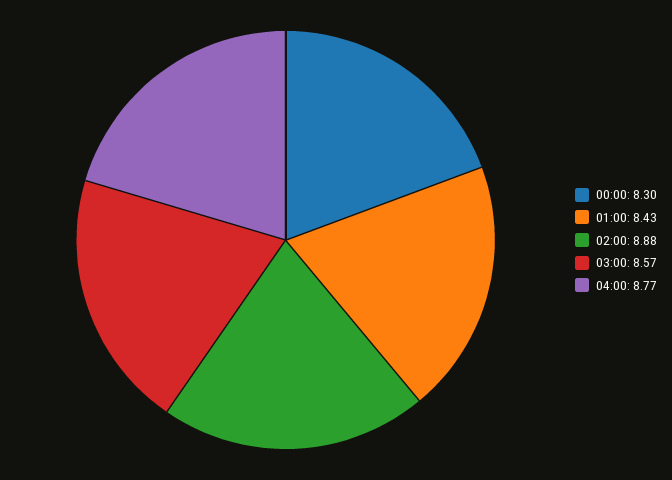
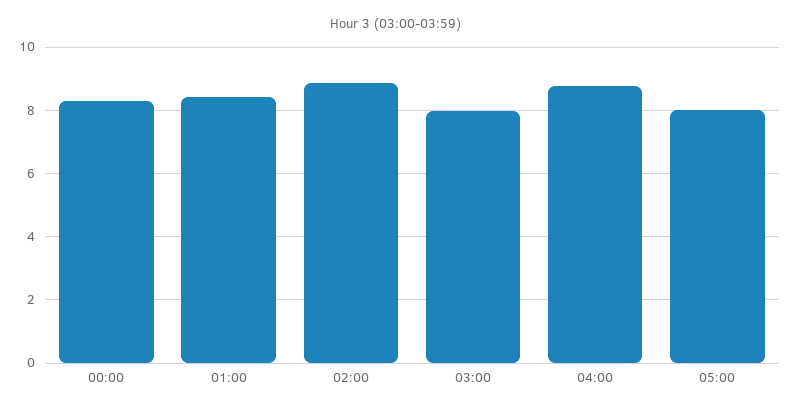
03:00: 8.57 -> 8
05:00: none -> 8

